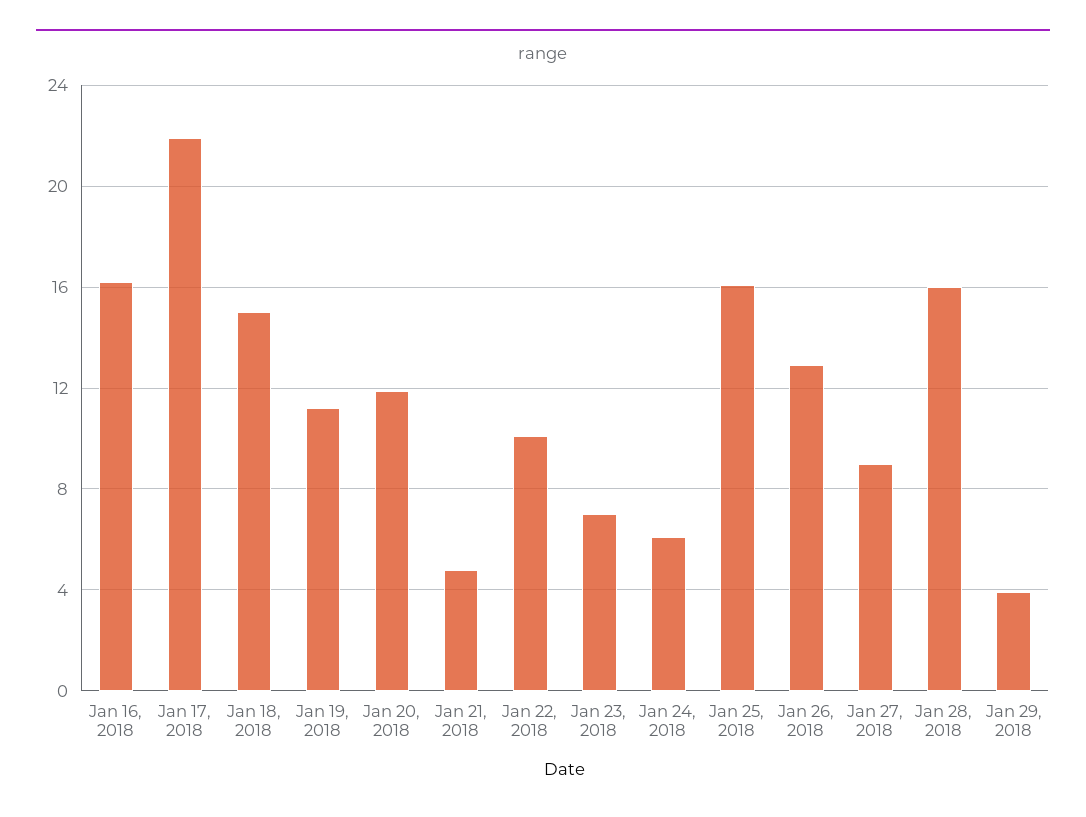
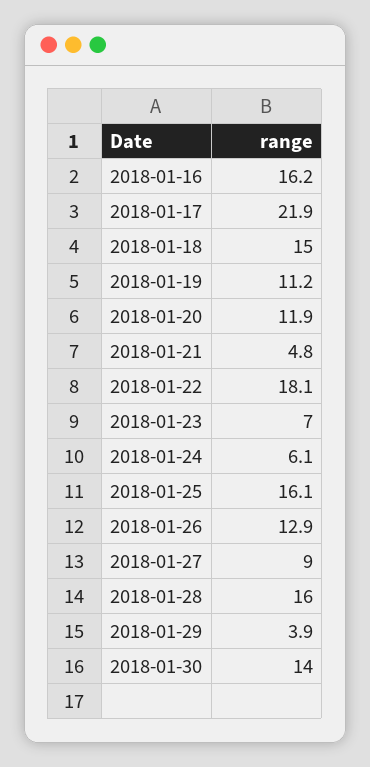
Jan 22, 2018: 10 -> 18.1
2018-01-30: none -> 14

